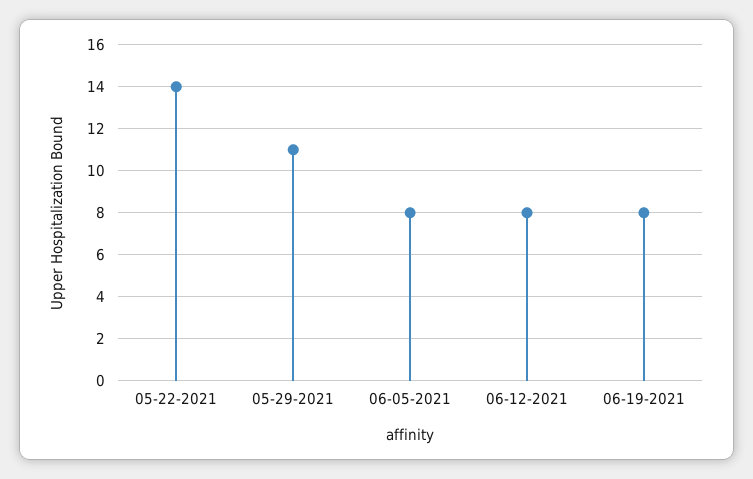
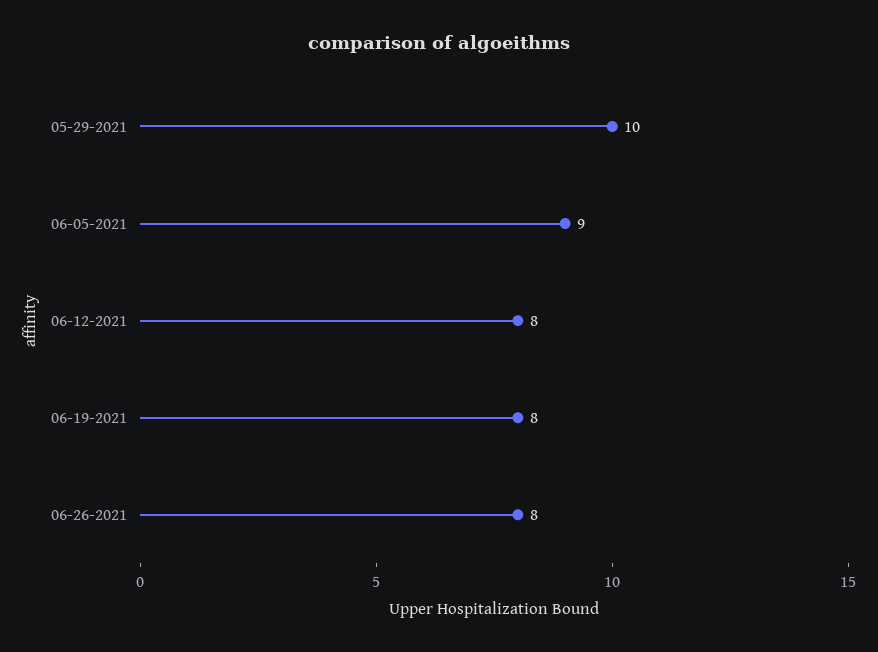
05-22-2021: 14 -> none
05-29-2021: 11 -> 10
06-05-2021: 8 -> 9
06-26-2021: none -> 8

